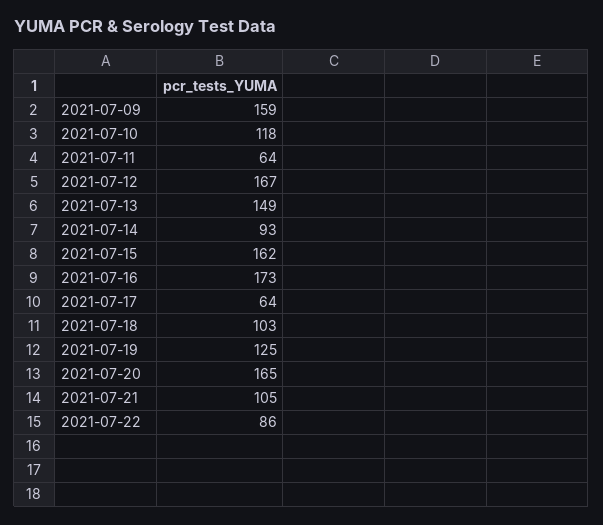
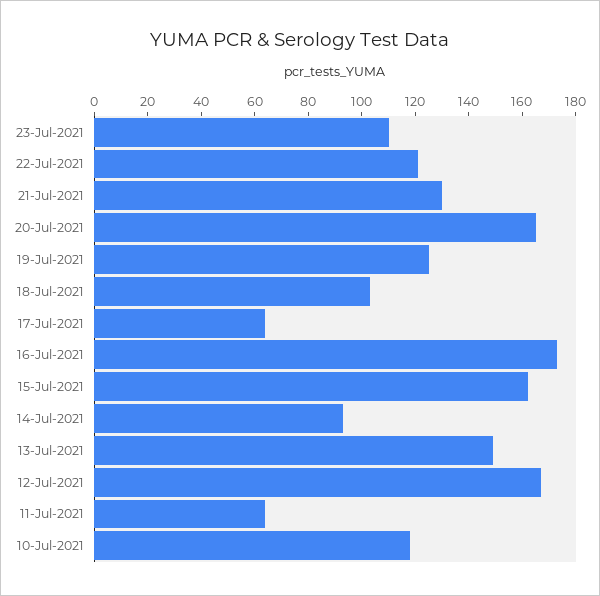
2021-07-09: 159 -> none
2021-07-21: 105 -> 130
2021-07-22: 86 -> 120
23-Jul-2021: none -> 110

